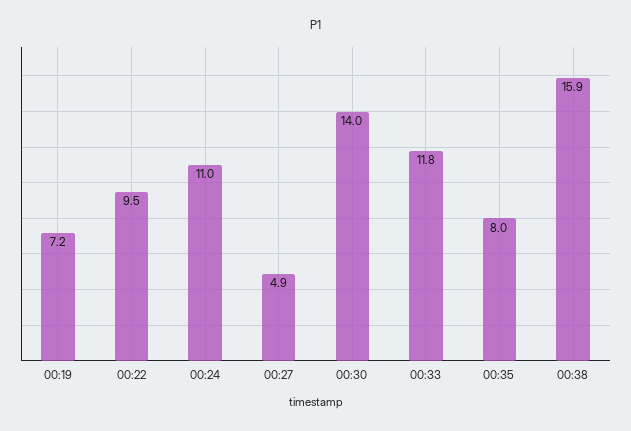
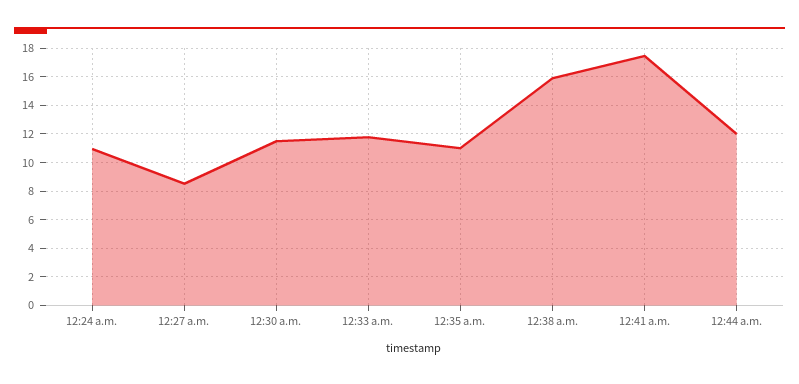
00:19: 7.2 -> none
00:22: 9.5 -> none
00:27: 4.9 -> 8.5
00:30: 14 -> 11.5
00:35: 8 -> 11
12:41 a.m.: none -> 17.5
12:44 a.m.: none -> 12

